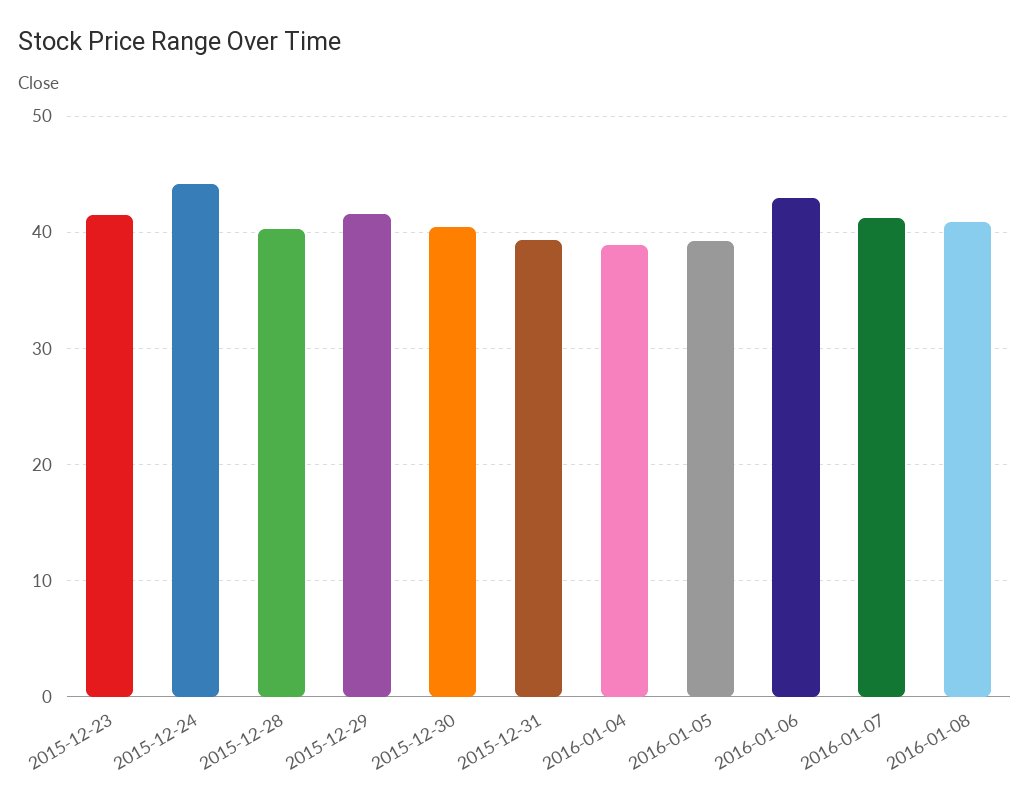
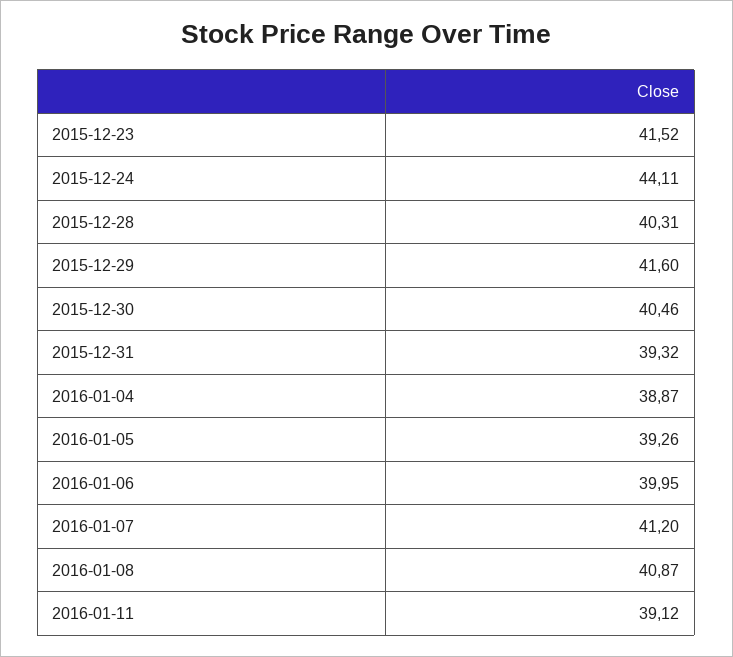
2016-01-06: 43 -> 39.95
2016-01-11: none -> 39.12

